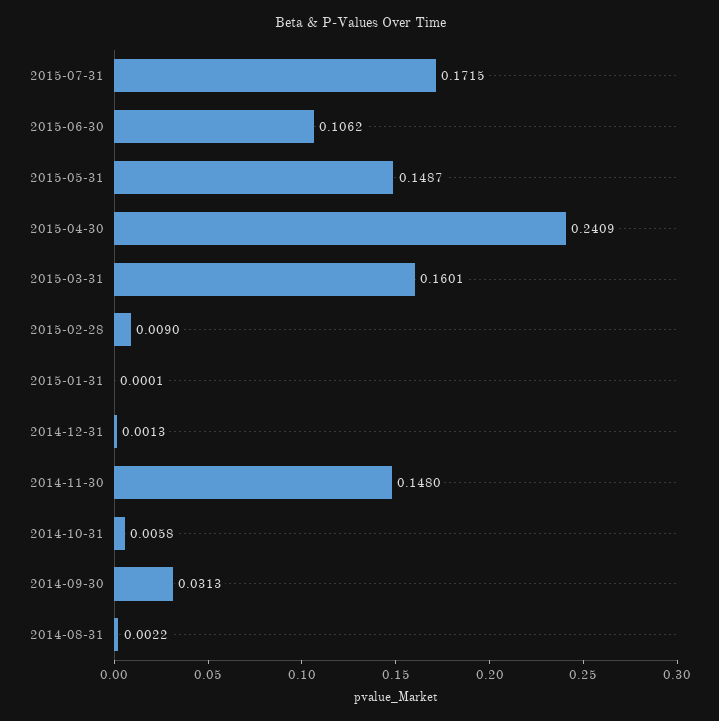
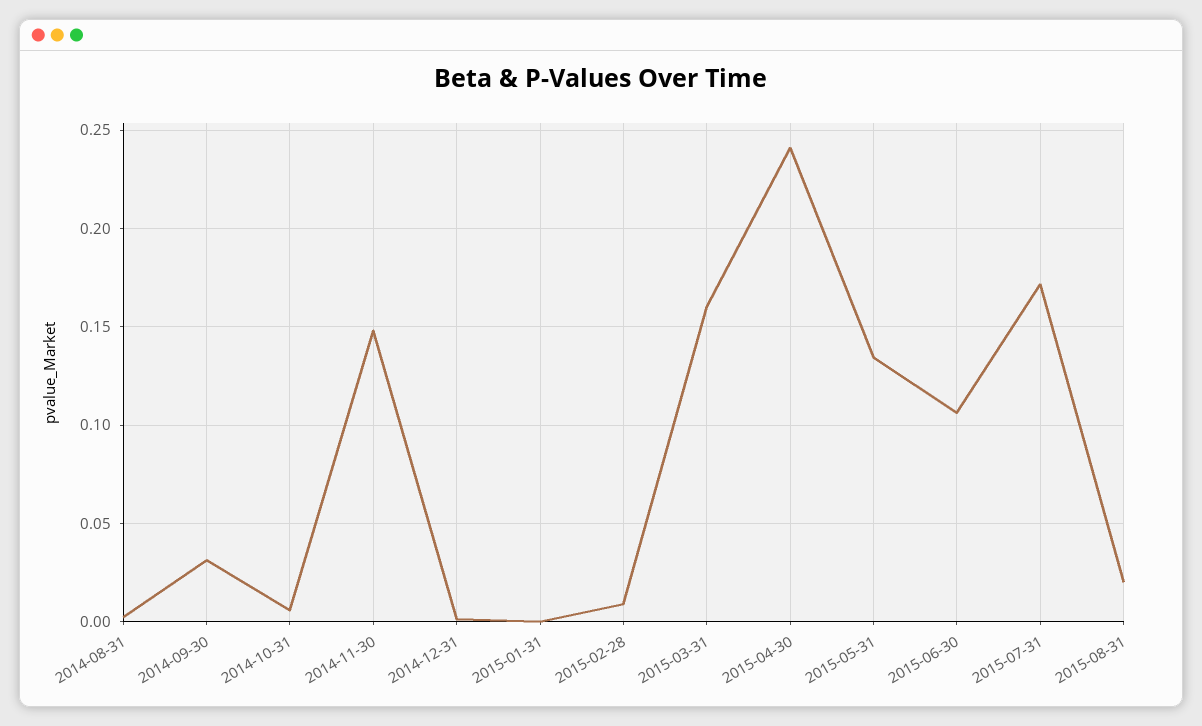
2015-05-31: 0.1487 -> 0.135
2015-08-31: none -> 0.02

